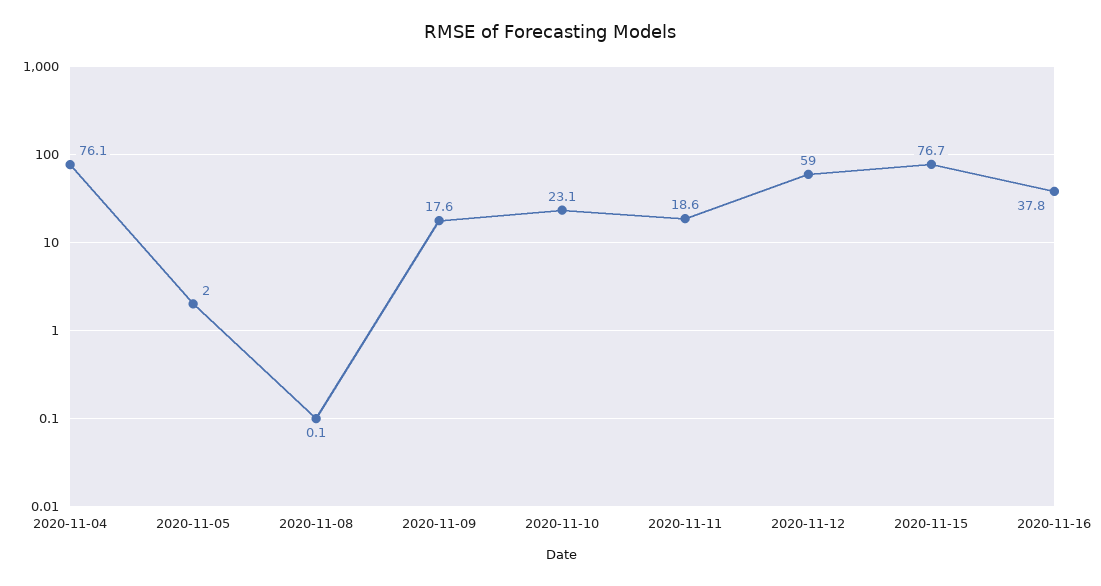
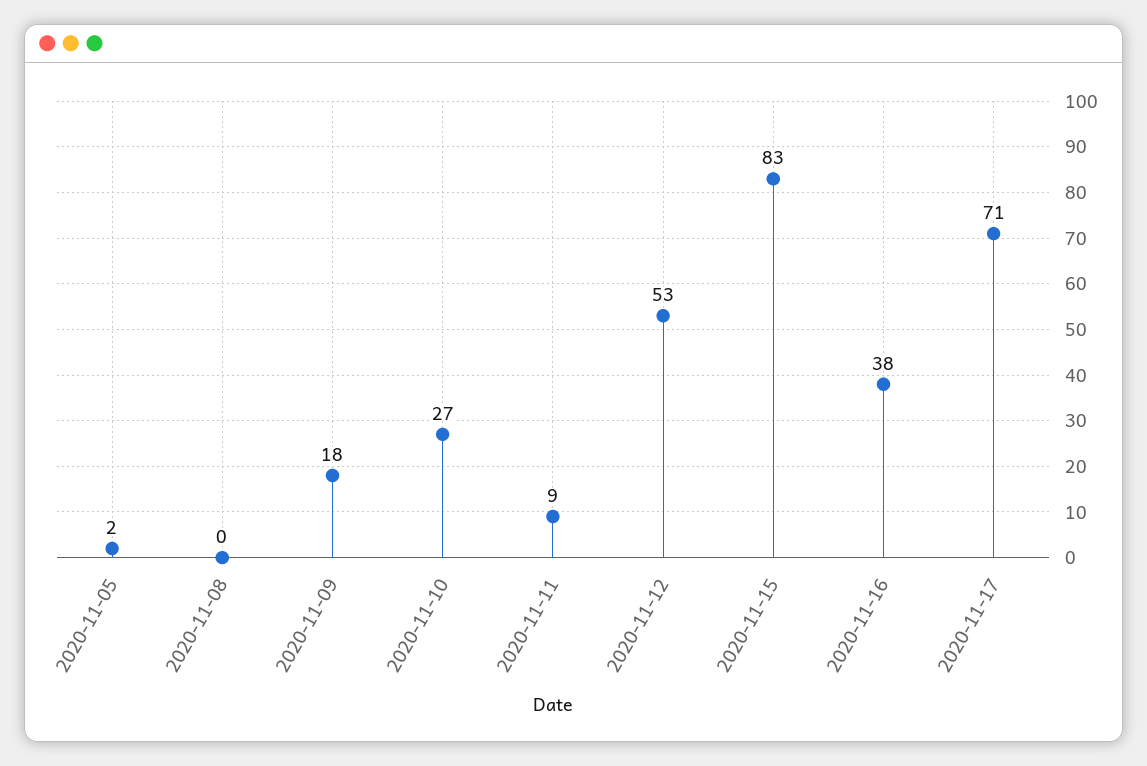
2020-11-04: 76.1 -> none
2020-11-10: 23.1 -> 27
2020-11-11: 18.6 -> 9
2020-11-12: 59 -> 53
2020-11-15: 76.7 -> 83
2020-11-17: none -> 71

